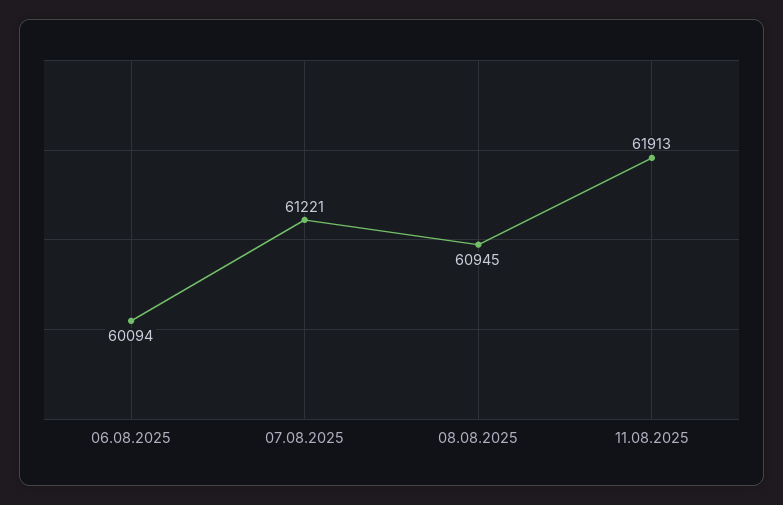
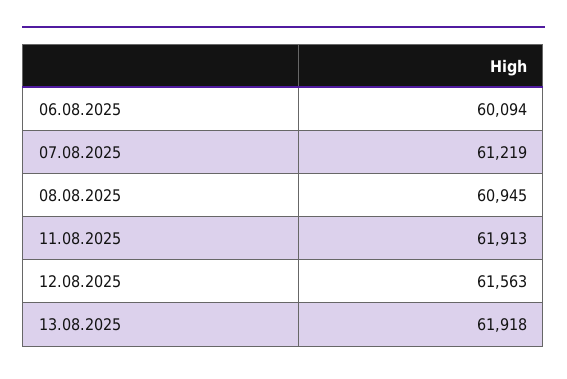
07.08.2025: 61221 -> 61219
12.08.2025: none -> 61563
13.08.2025: none -> 61918

